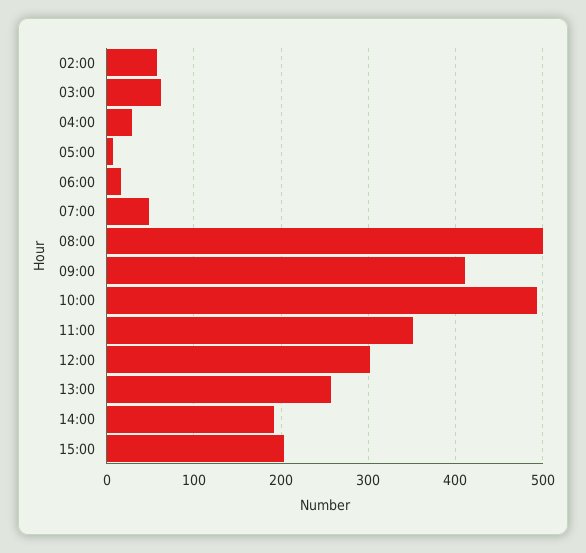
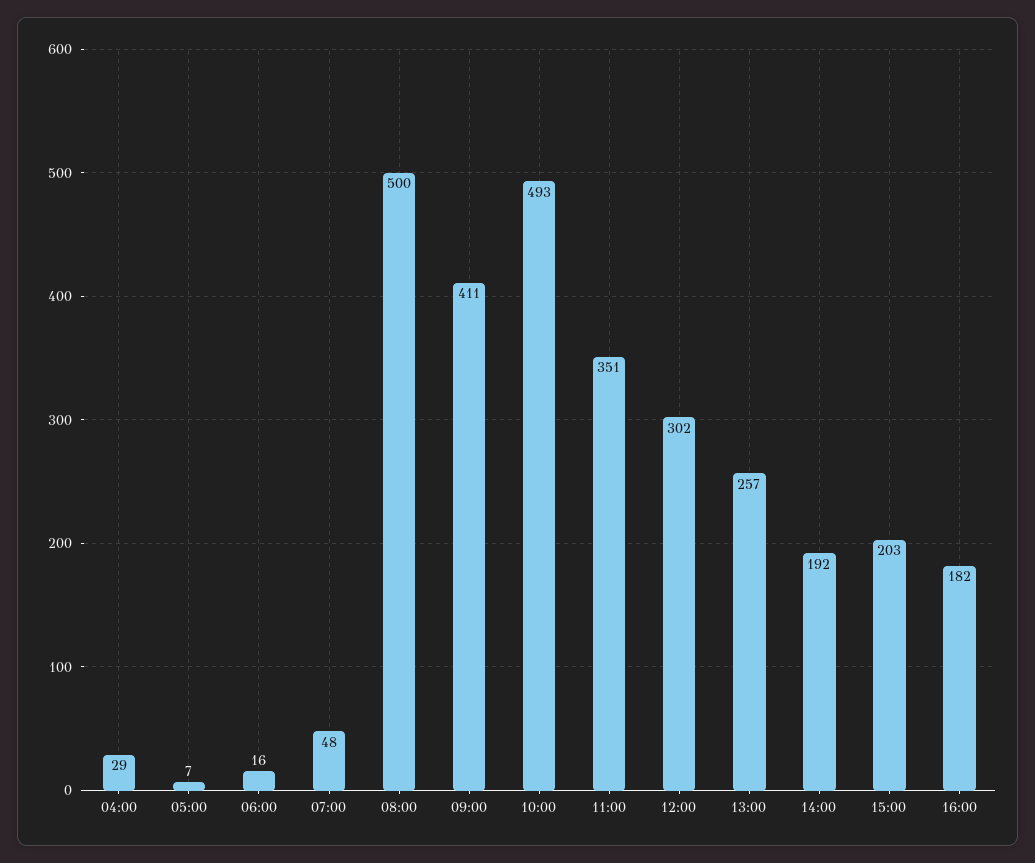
02:00: 60 -> none
03:00: 60 -> none
16:00: none -> 182

